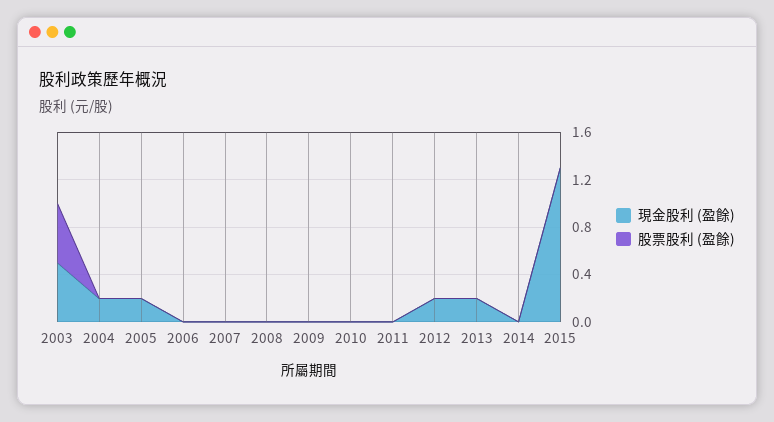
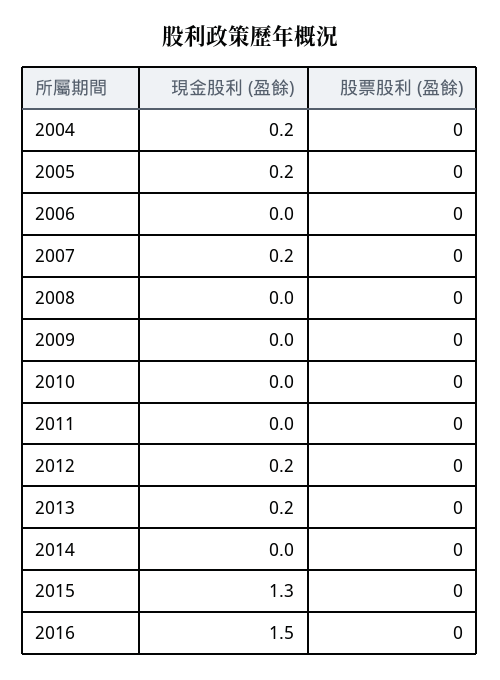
現金股利 (盈餘), 2003: 0.5 -> none
股票股利 (盈餘), 2003: 0.5 -> none
現金股利 (盈餘), 2007: 0 -> 0.2
現金股利 (盈餘), 2016: none -> 1.5
股票股利 (盈餘), 2016: none -> 0

